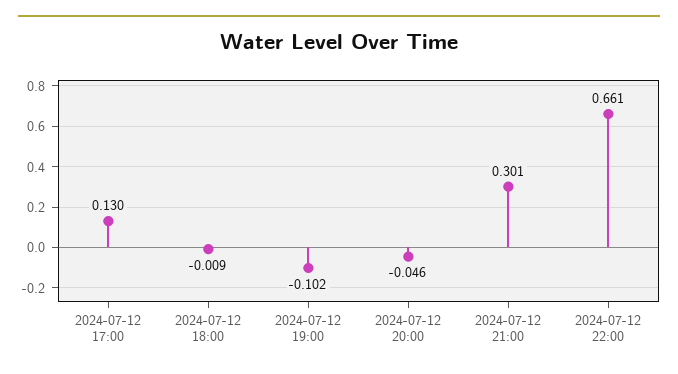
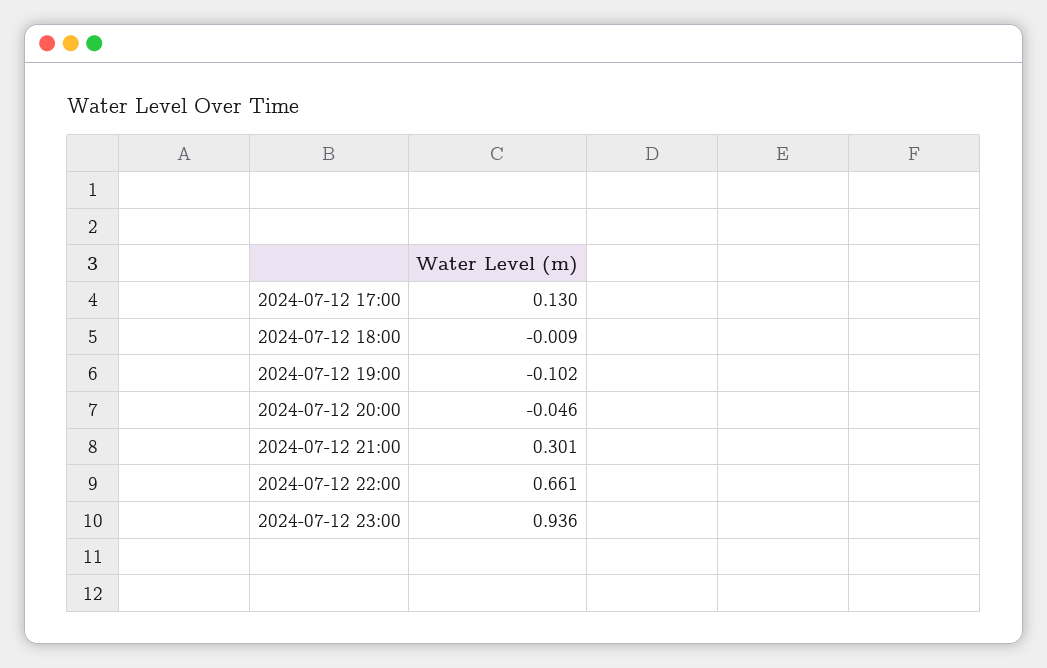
2024-07-12 23:00: none -> 0.936

